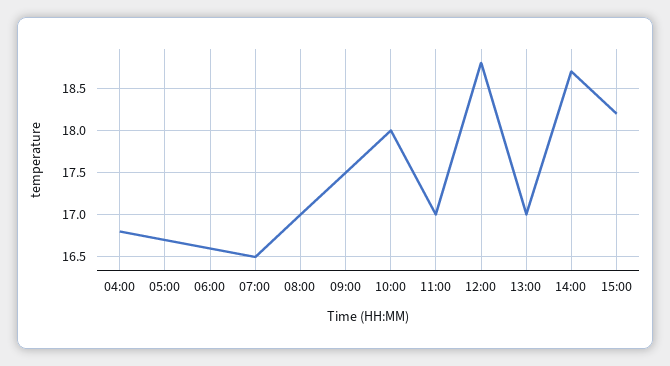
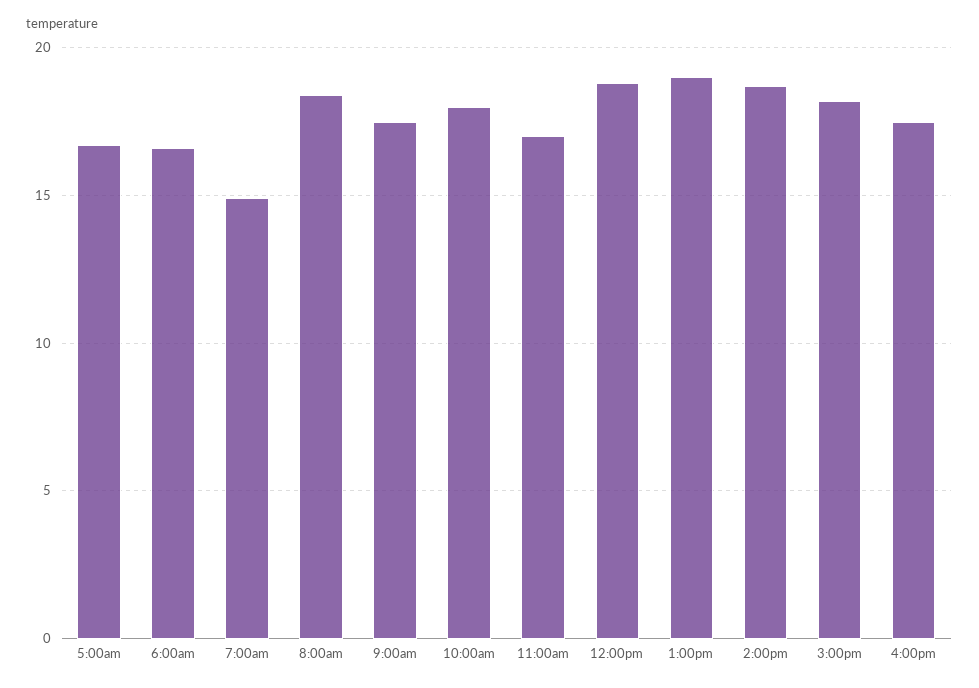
04:00: 16.8 -> none
07:00: 16.5 -> 15
08:00: 17 -> 18.5
13:00: 17 -> 19
4:00pm: none -> 17.5

